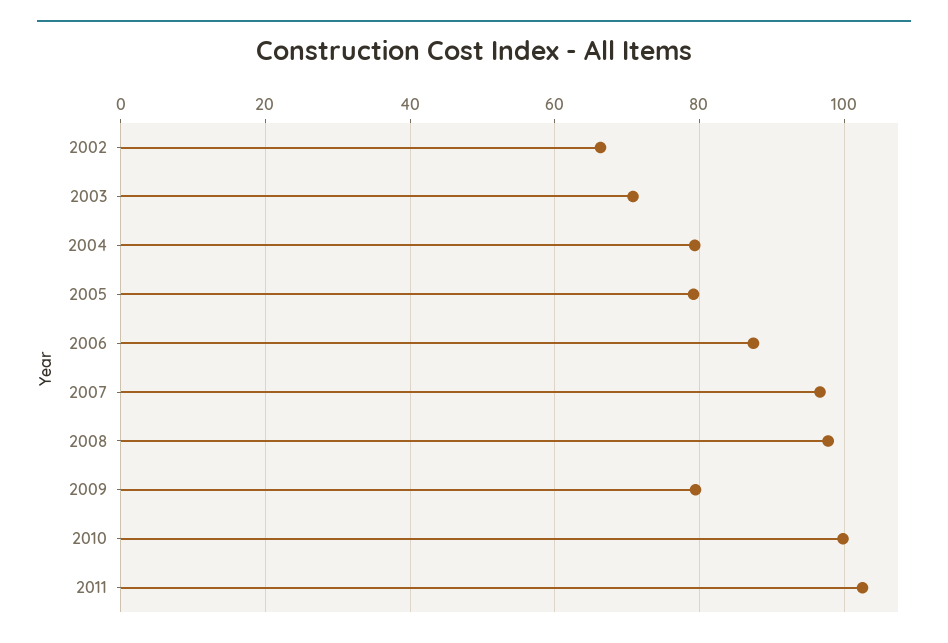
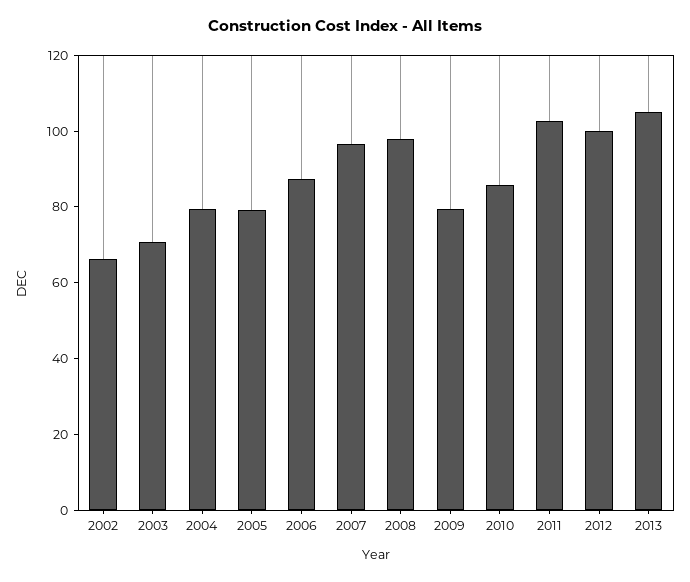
2010: 100 -> 85
2012: none -> 100
2013: none -> 105

